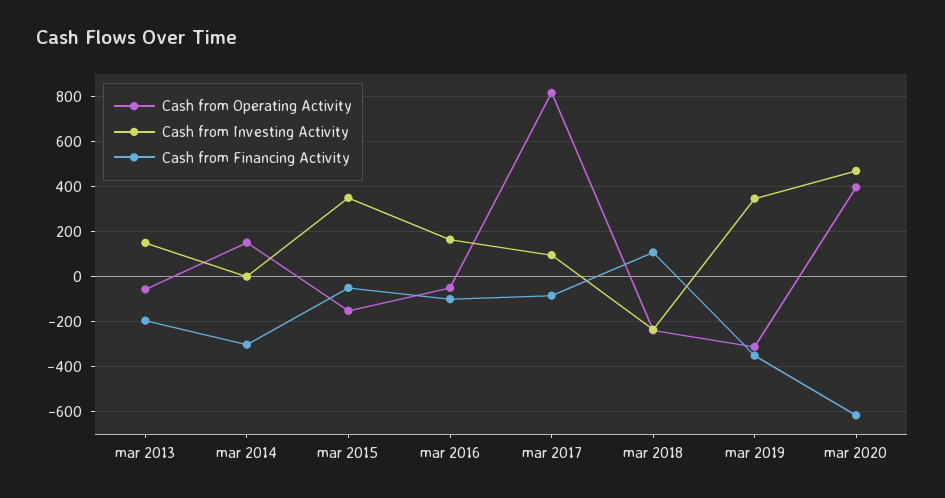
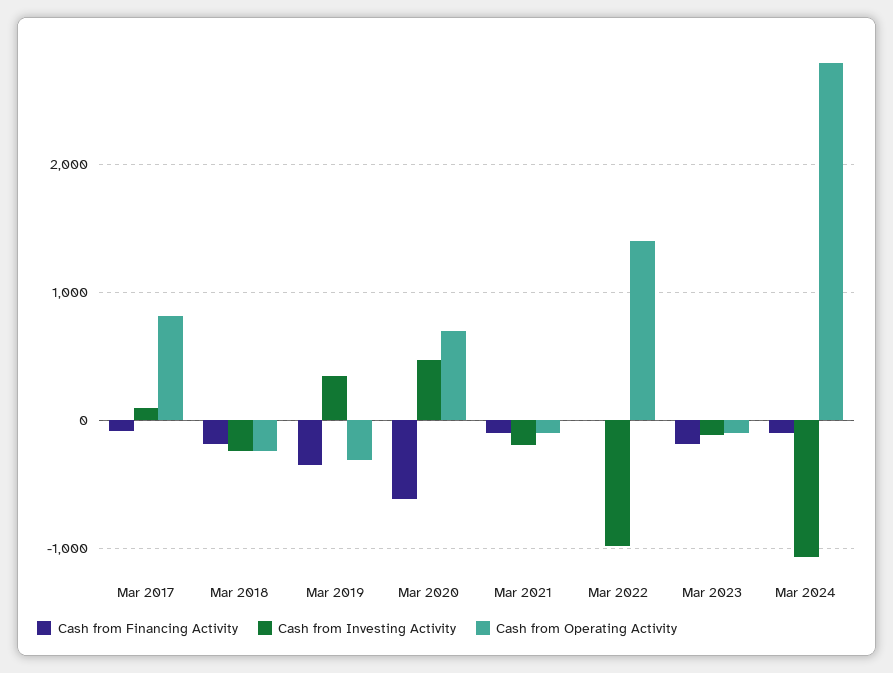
Cash from Operating Activity, mar 2013: -50 -> none
Cash from Investing Activity, mar 2013: 150 -> none
Cash from Financing Activity, mar 2013: -200 -> none
Cash from Operating Activity, mar 2014: 150 -> none
Cash from Investing Activity, mar 2014: 0 -> none
Cash from Financing Activity, mar 2014: -300 -> none
Cash from Operating Activity, mar 2015: -150 -> none
Cash from Investing Activity, mar 2015: 350 -> none
Cash from Financing Activity, mar 2015: -50 -> none
Cash from Operating Activity, mar 2016: -50 -> none
Cash from Investing Activity, mar 2016: 150 -> none
Cash from Financing Activity, mar 2016: -100 -> none
Cash from Financing Activity, mar 2018: 100 -> -200
Cash from Operating Activity, mar 2020: 400 -> 700
Cash from Financing Activity, Mar 2021: none -> -100
Cash from Investing Activity, Mar 2021: none -> -200
Cash from Operating Activity, Mar 2021: none -> -100
Cash from Financing Activity, Mar 2022: none -> 0
Cash from Investing Activity, Mar 2022: none -> -1000
Cash from Operating Activity, Mar 2022: none -> 1400
Cash from Financing Activity, Mar 2023: none -> -200
Cash from Investing Activity, Mar 2023: none -> -100
Cash from Operating Activity, Mar 2023: none -> -100
Cash from Financing Activity, Mar 2024: none -> -100
Cash from Investing Activity, Mar 2024: none -> -1100
Cash from Operating Activity, Mar 2024: none -> 2800

